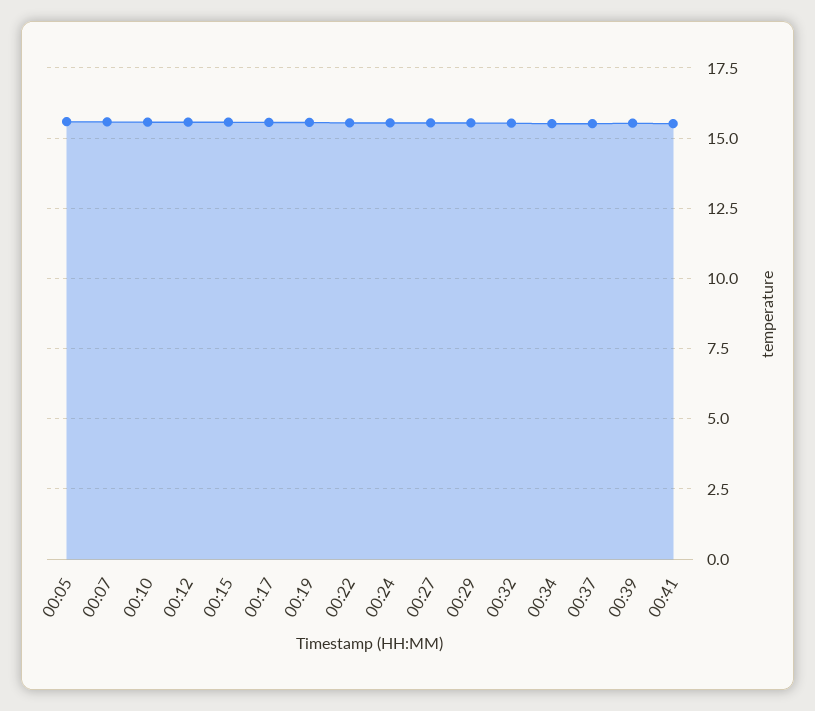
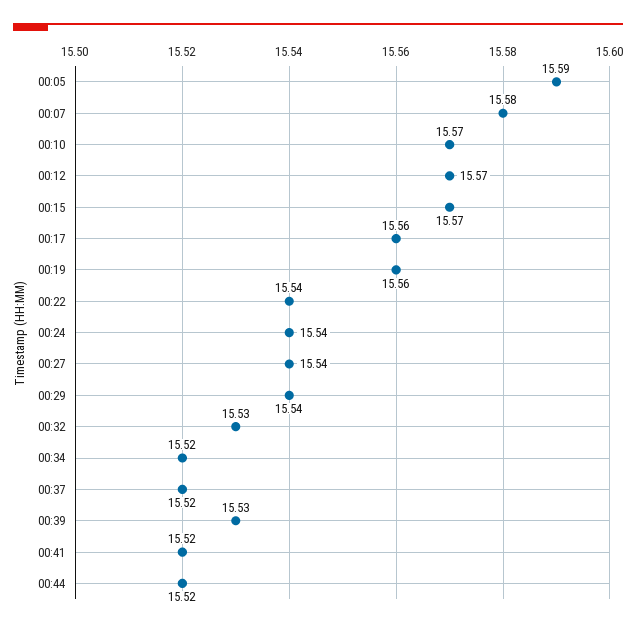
00:44: none -> 15.52

